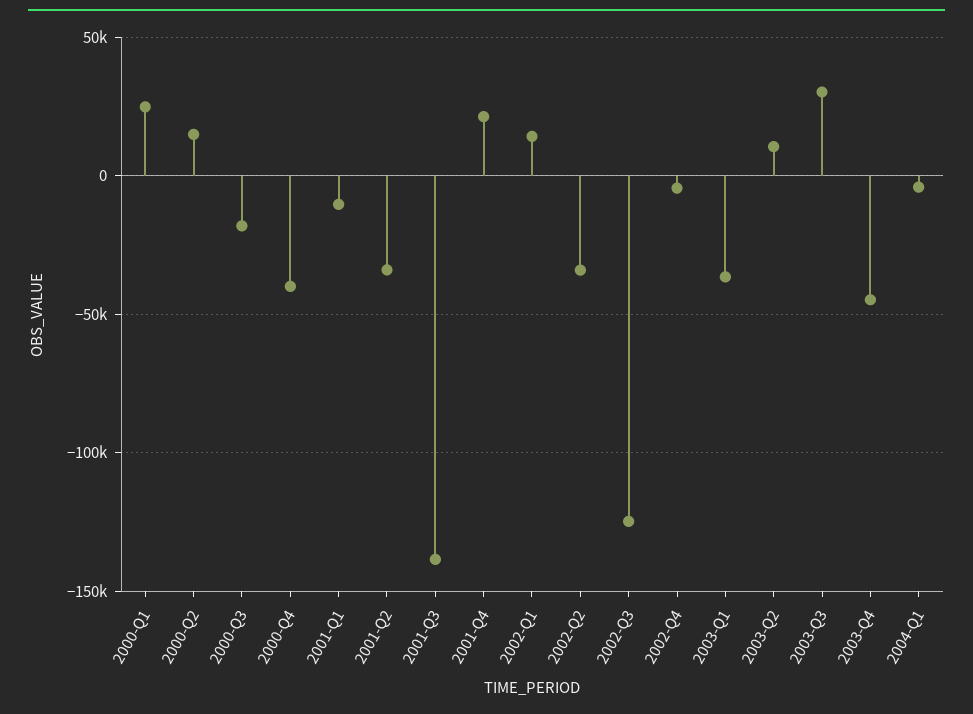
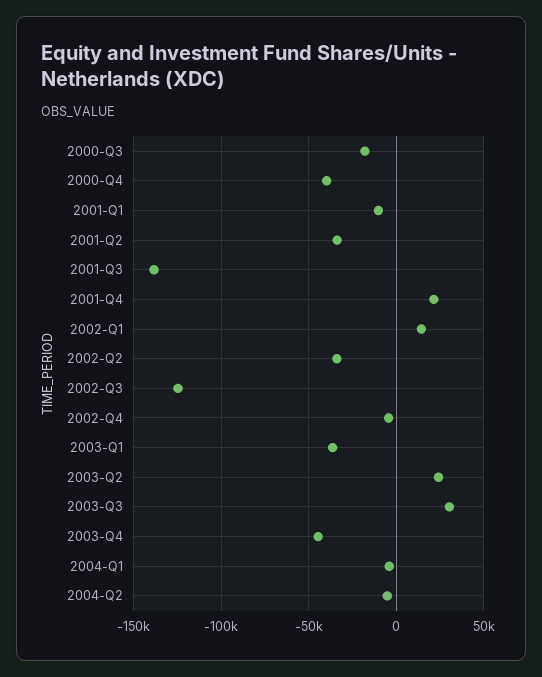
2000-Q1: 25000 -> none
2000-Q2: 15000 -> none
2003-Q2: 10000 -> 25000
2004-Q2: none -> -5000

